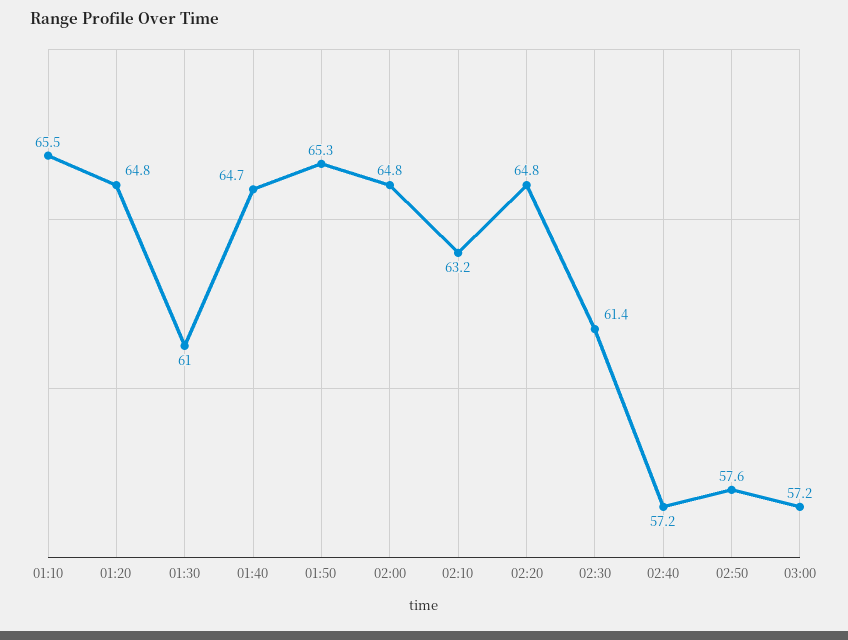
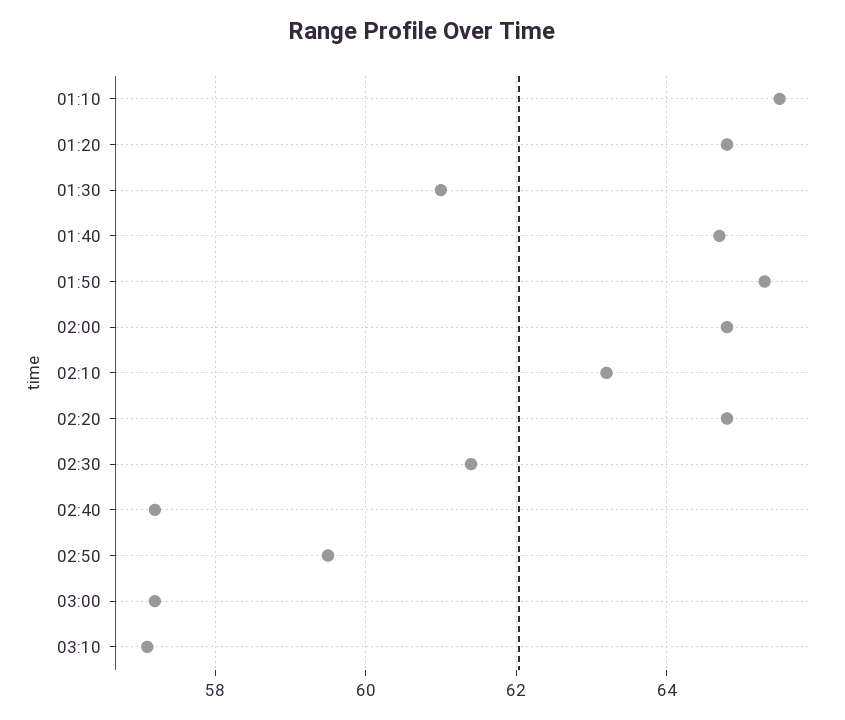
02:50: 57.6 -> 59.5
03:10: none -> 57

